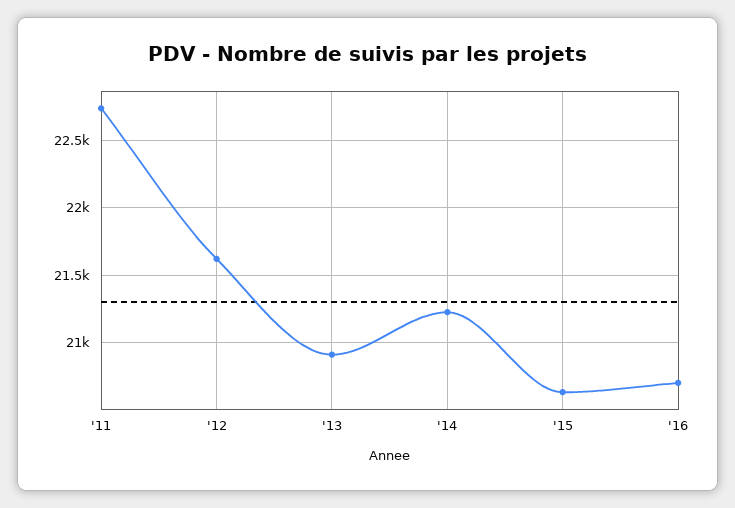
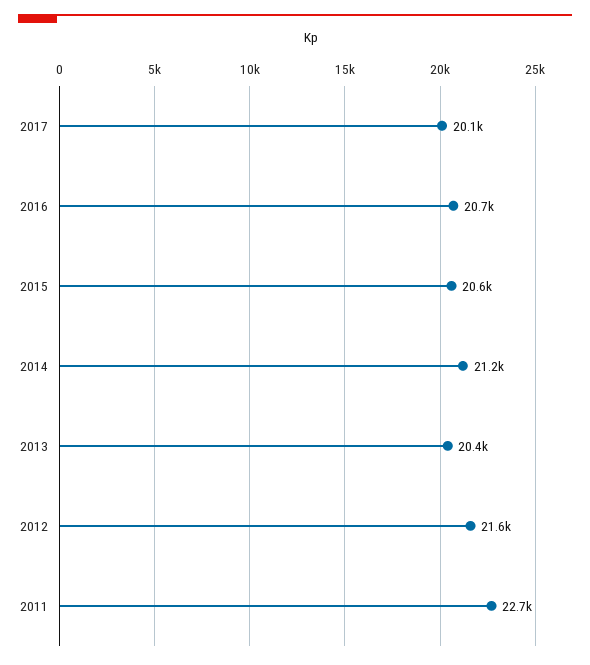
'13: 20900 -> 20400
2017: none -> 20100

